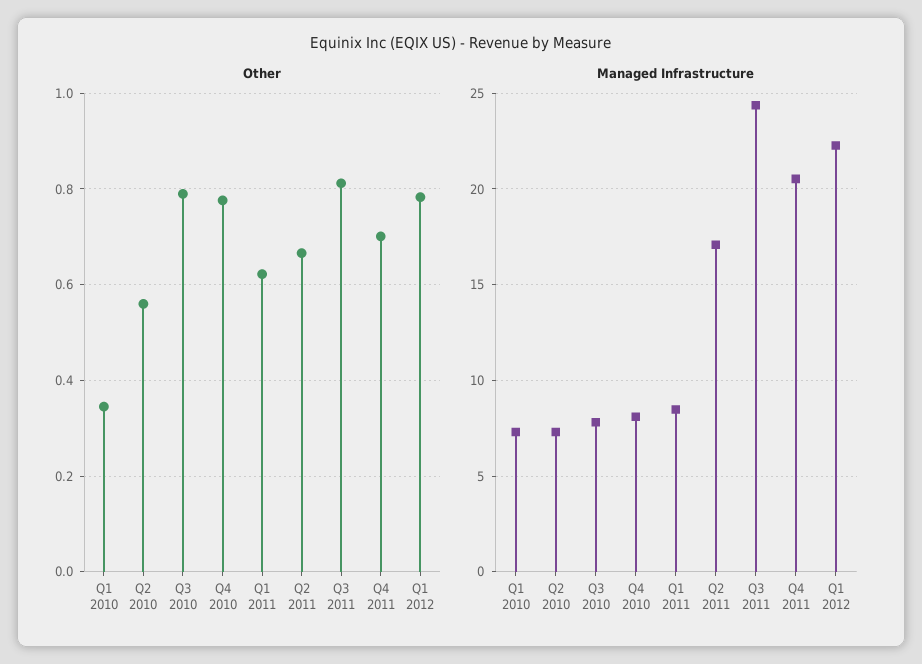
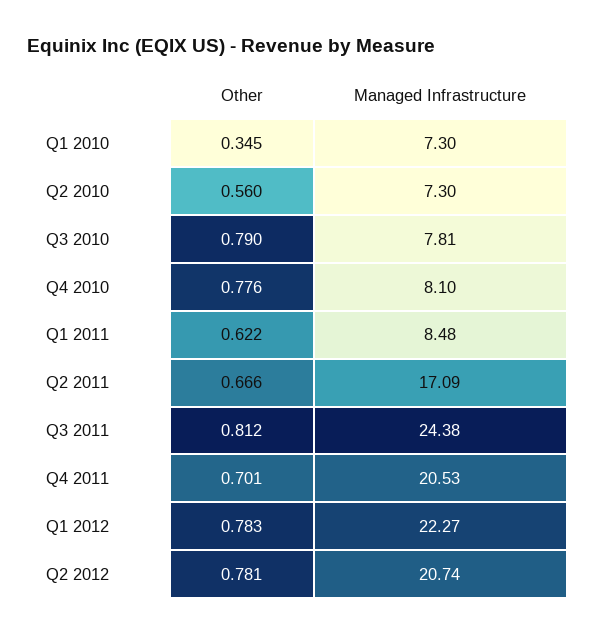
Other, Q2 2012: none -> 0.781
Managed Infrastructure, Q2 2012: none -> 20.74

